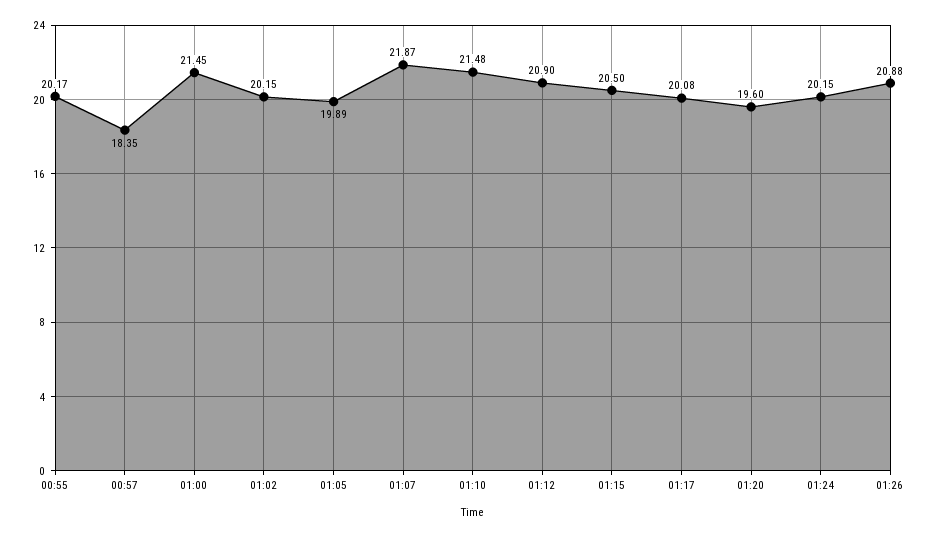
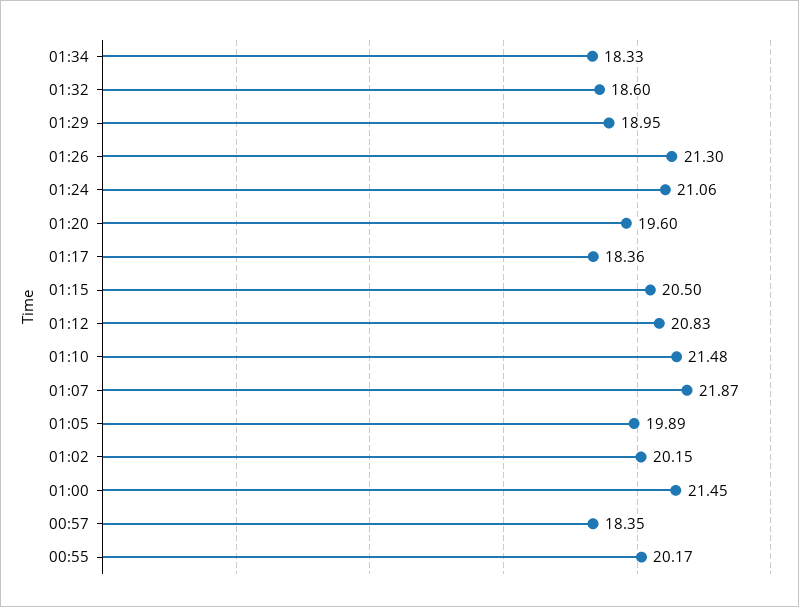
01:12: 20.9 -> 20.83
01:17: 20.08 -> 18.36
01:24: 20.15 -> 21.06
01:26: 20.88 -> 21.3
01:34: none -> 18.33
01:32: none -> 18.6
01:29: none -> 18.95

